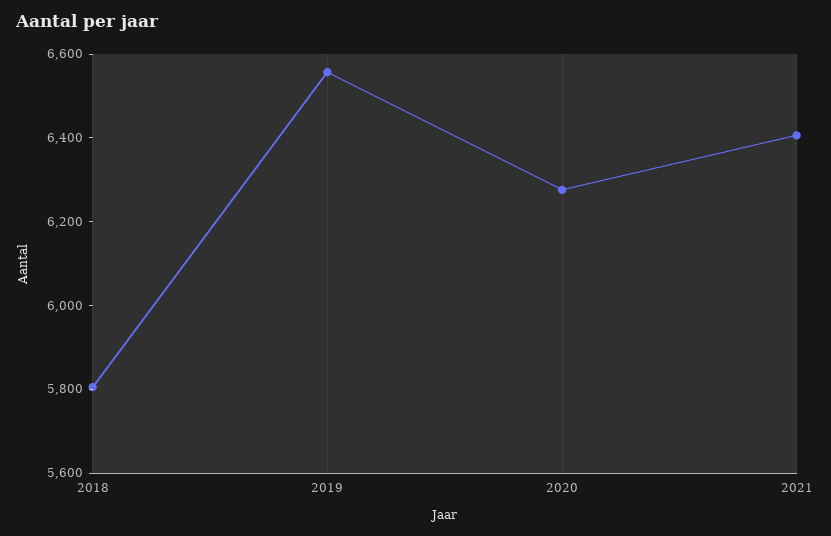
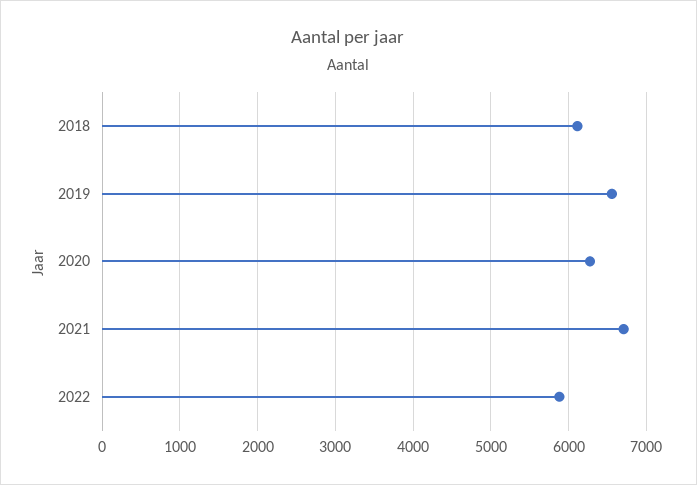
2018: 5800 -> 6100
2021: 6400 -> 6700
2022: none -> 5900

